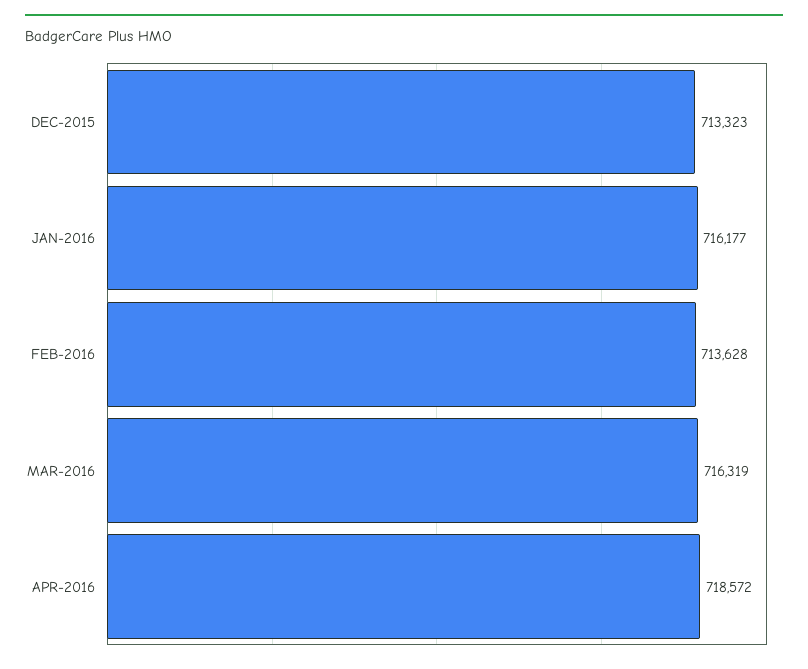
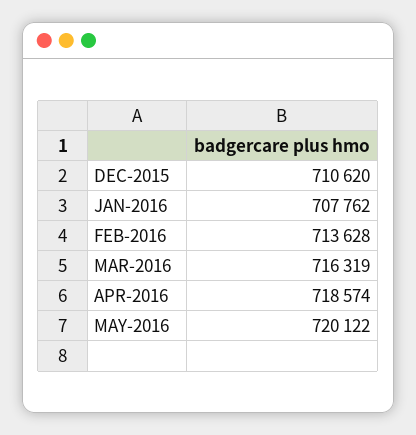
DEC-2015: 713323 -> 710620
JAN-2016: 716177 -> 707762
APR-2016: 718572 -> 718574
MAY-2016: none -> 720122

